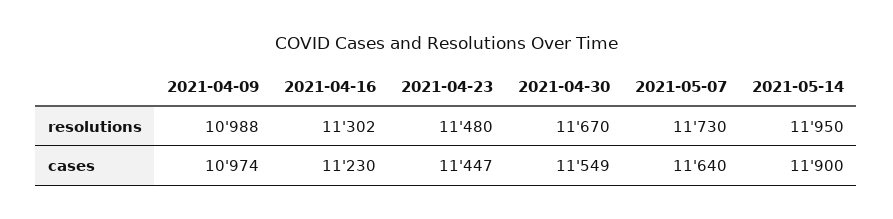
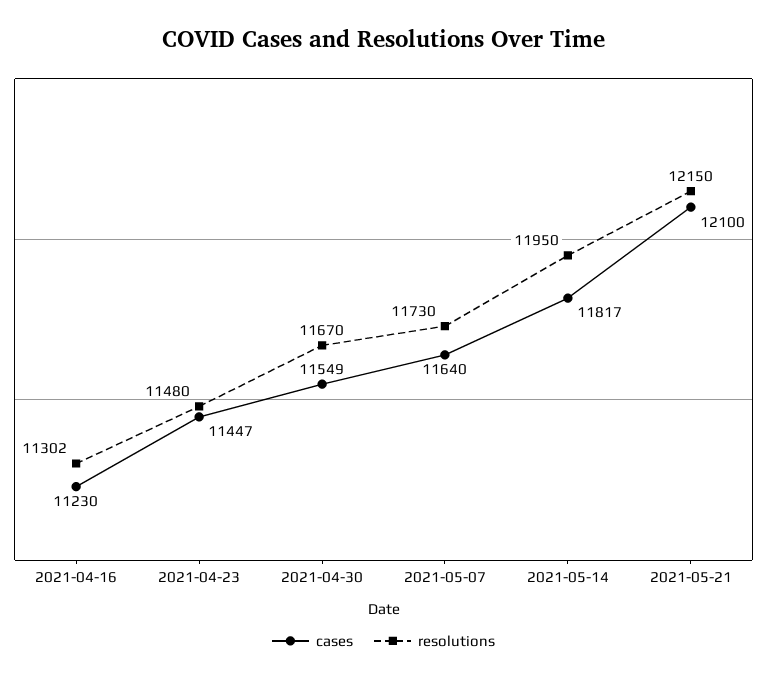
resolutions, 2021-04-09: 10988 -> none
cases, 2021-04-09: 10974 -> none
cases, 2021-05-14: 11900 -> 11817
cases, 2021-05-21: none -> 12100
resolutions, 2021-05-21: none -> 12150

